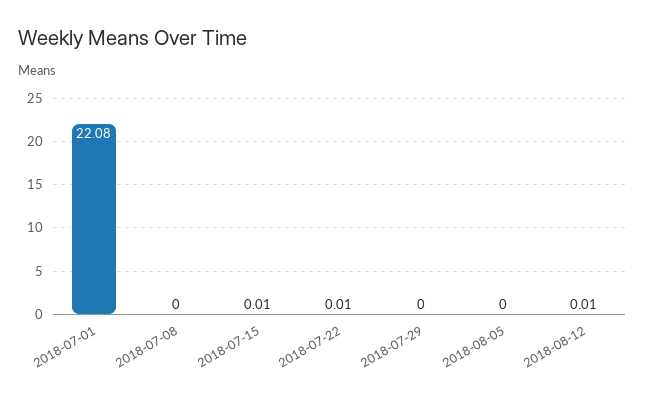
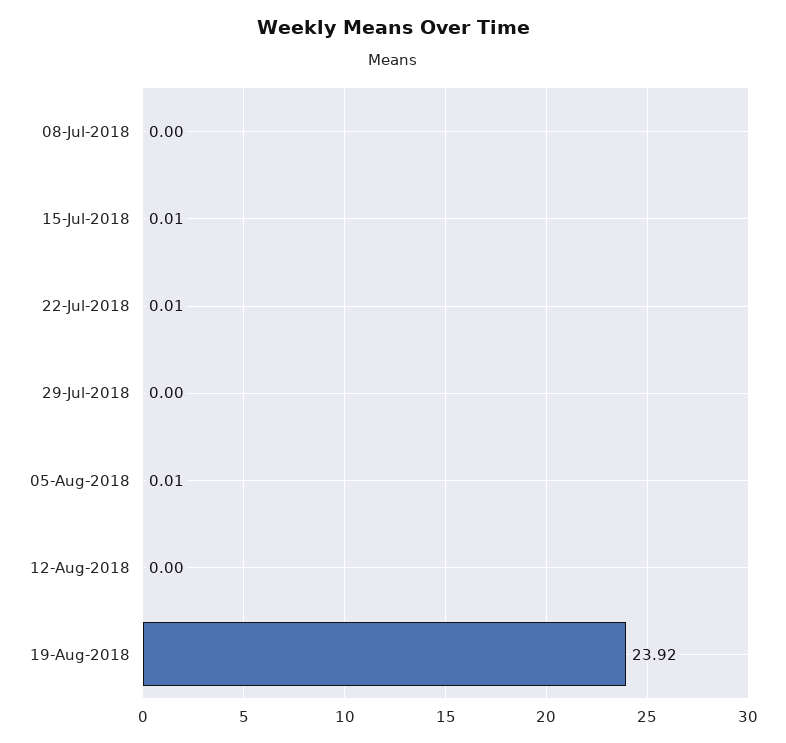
2018-07-01: 22.08 -> none
2018-08-05: 0 -> 0.01
2018-08-12: 0.01 -> 0
19-Aug-2018: none -> 23.92

